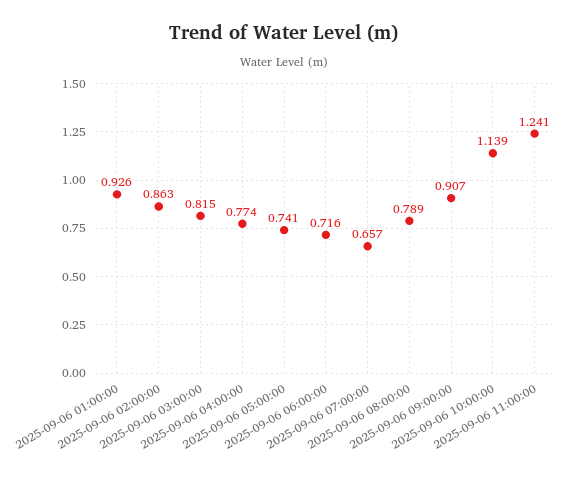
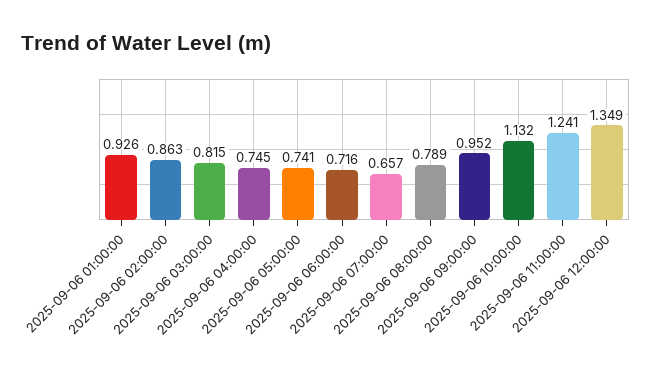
2025-09-06 04:00:00: 0.774 -> 0.745
2025-09-06 09:00:00: 0.907 -> 0.952
2025-09-06 10:00:00: 1.139 -> 1.132
2025-09-06 12:00:00: none -> 1.349

